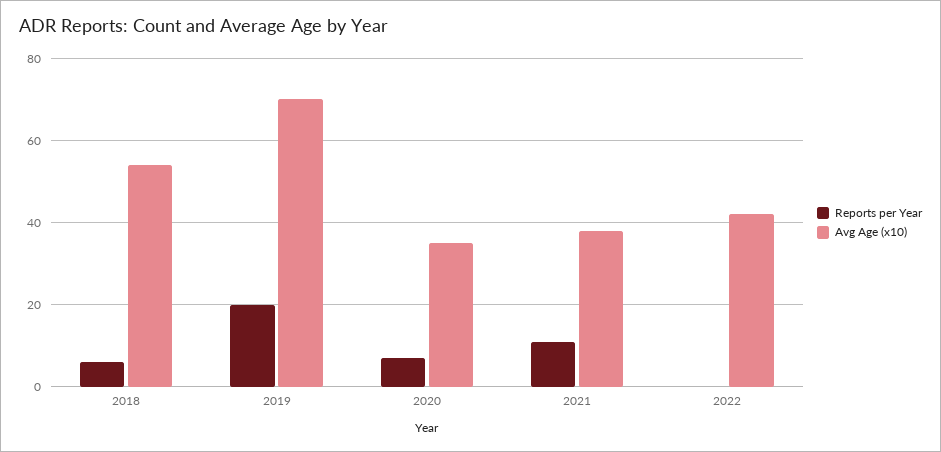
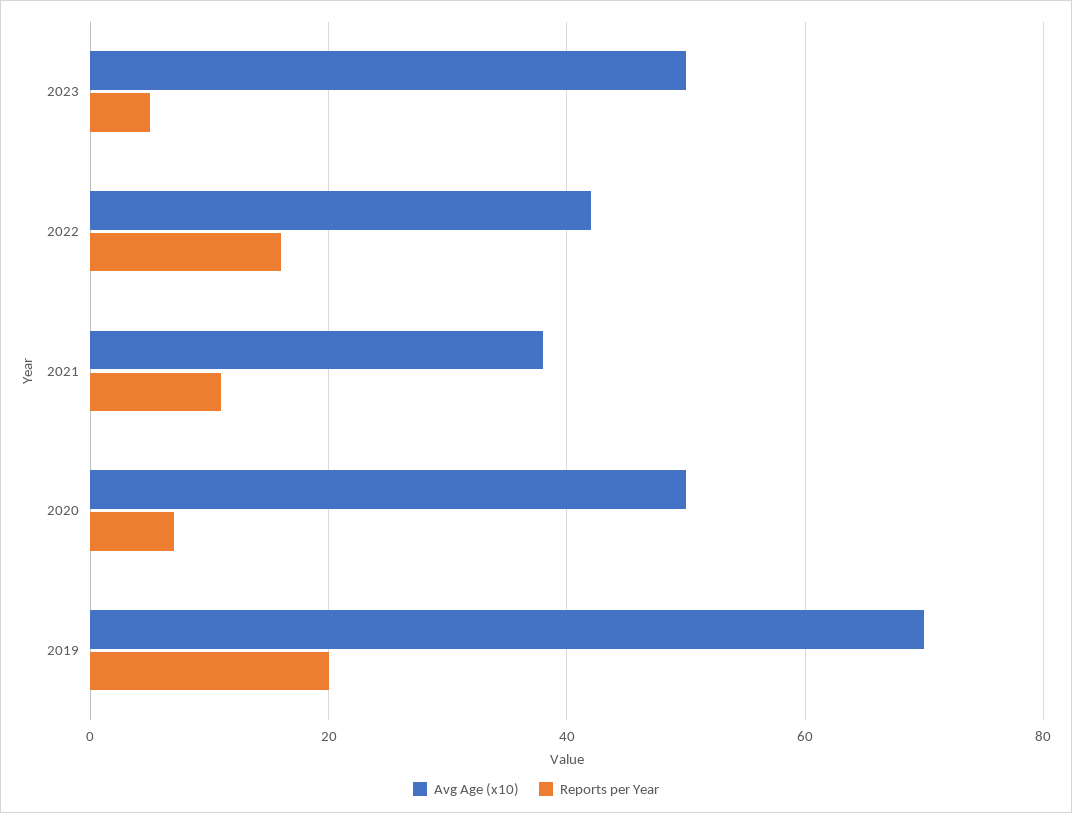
Reports per Year, 2018: 5 -> none
Avg Age (x10), 2018: 55 -> none
Avg Age (x10), 2020: 35 -> 50
Reports per Year, 2022: 0 -> 15
Avg Age (x10), 2023: none -> 50
Reports per Year, 2023: none -> 5

